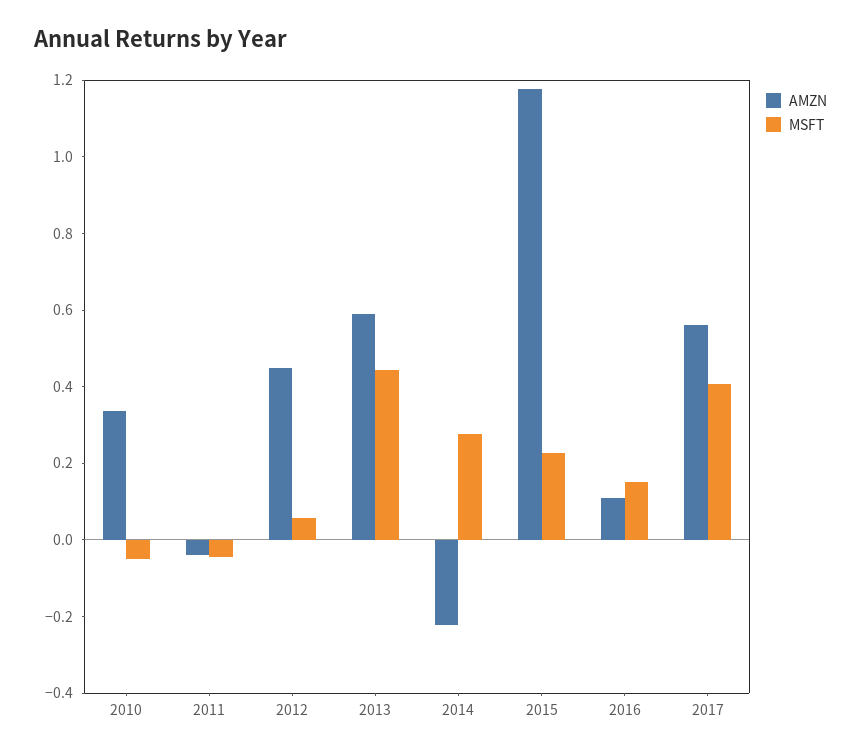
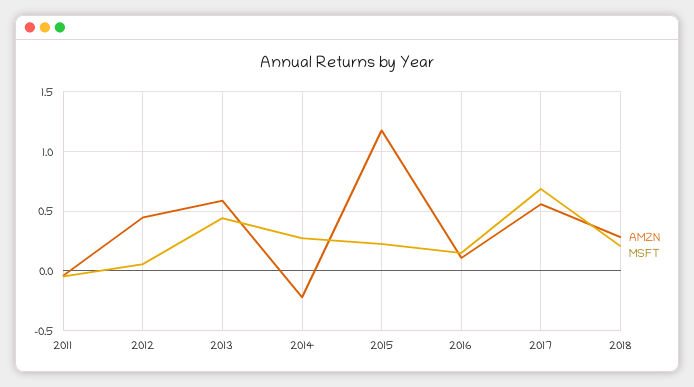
AMZN, 2010: 0.35 -> none
MSFT, 2010: -0.05 -> none
MSFT, 2017: 0.4 -> 0.7
AMZN, 2018: none -> 0.3
MSFT, 2018: none -> 0.2

